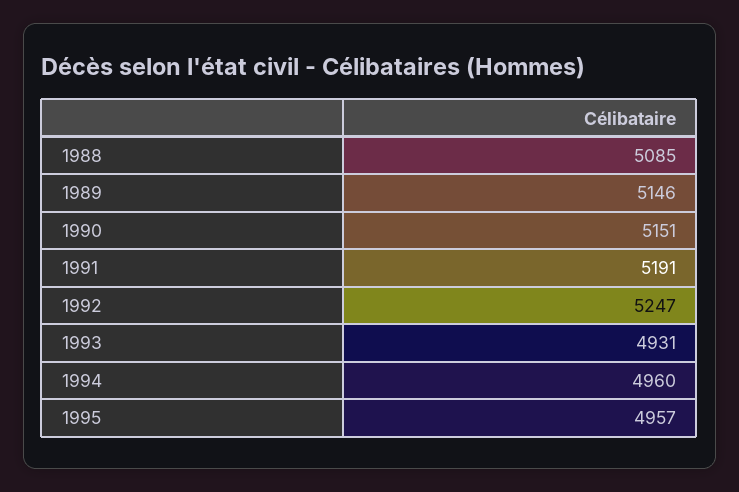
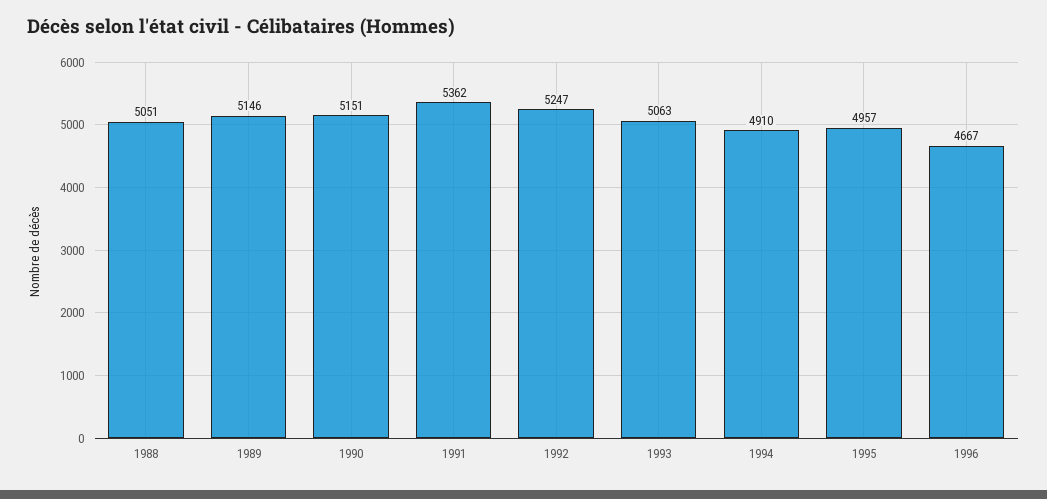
1988: 5085 -> 5051
1991: 5191 -> 5362
1993: 4931 -> 5063
1994: 4960 -> 4910
1996: none -> 4667

